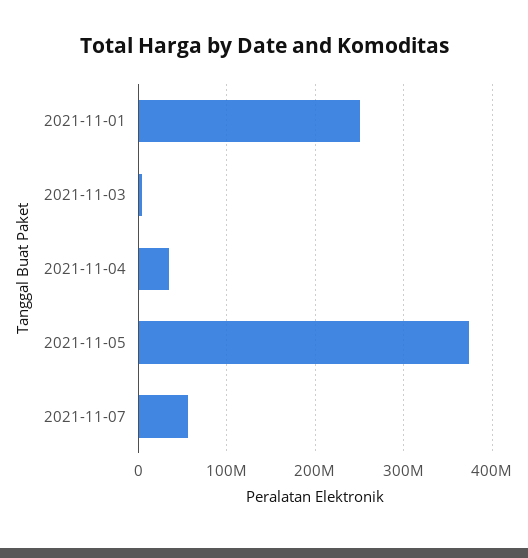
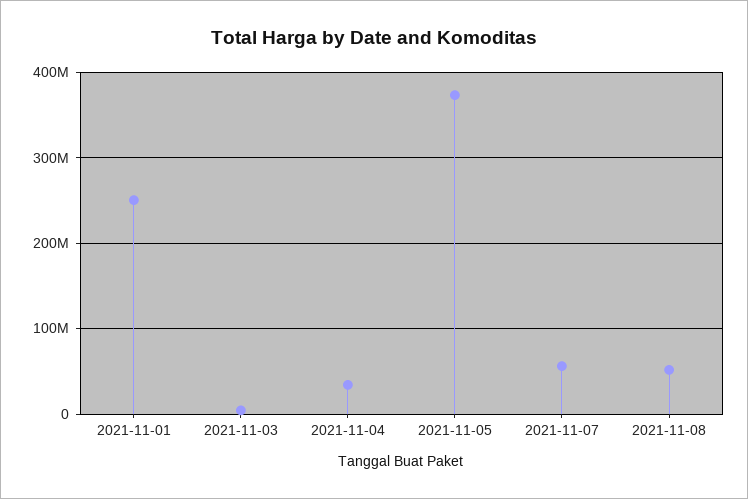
2021-11-08: none -> 50000000

